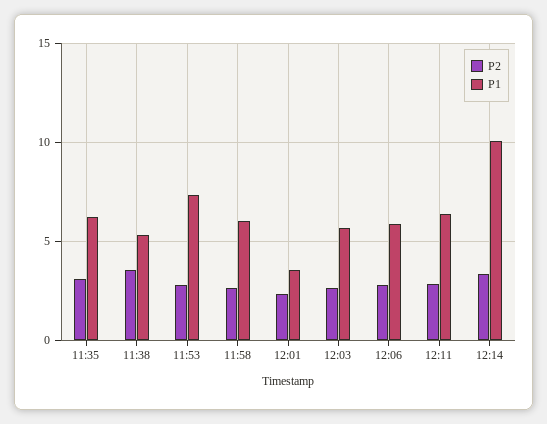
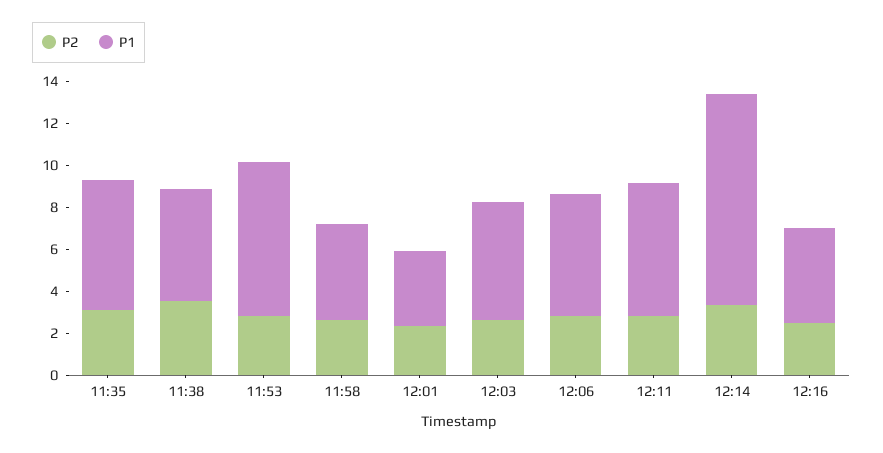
P1, 11:58: 6 -> 4.5
P2, 12:16: none -> 2.5
P1, 12:16: none -> 4.5

